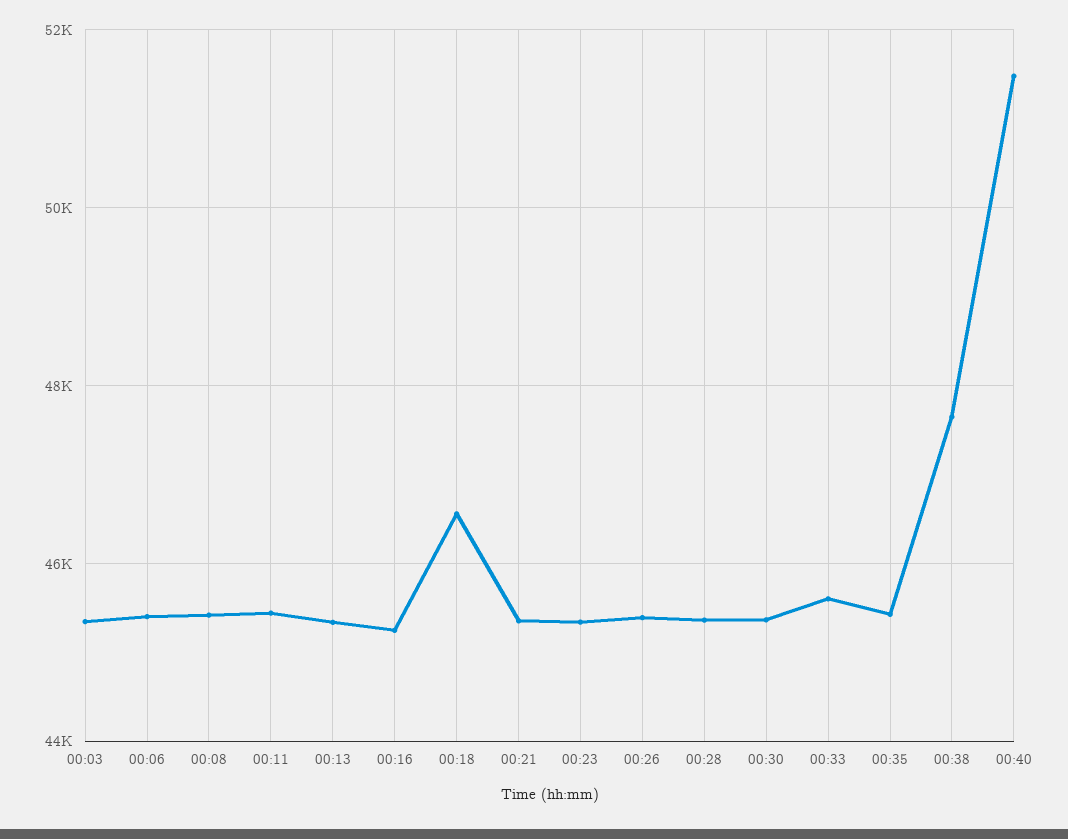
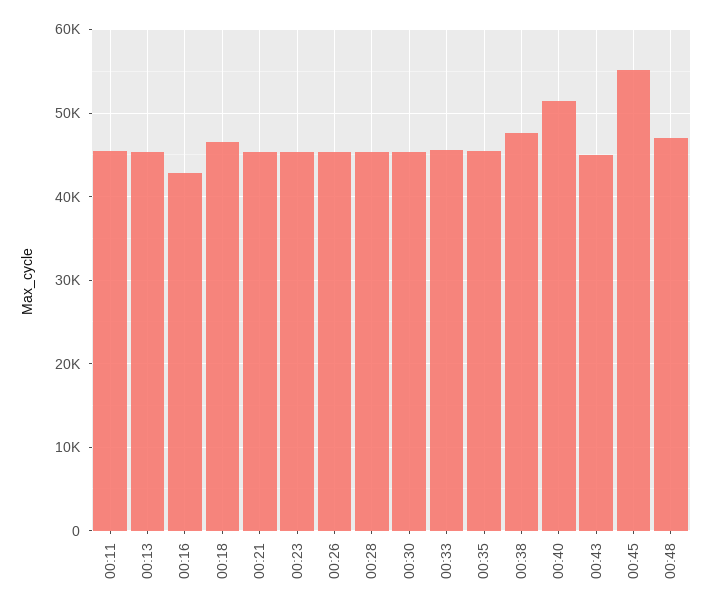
00:03: 45400 -> none
00:06: 45400 -> none
00:08: 45400 -> none
00:16: 45200 -> 43000
00:43: none -> 45000
00:45: none -> 55000
00:48: none -> 47000

